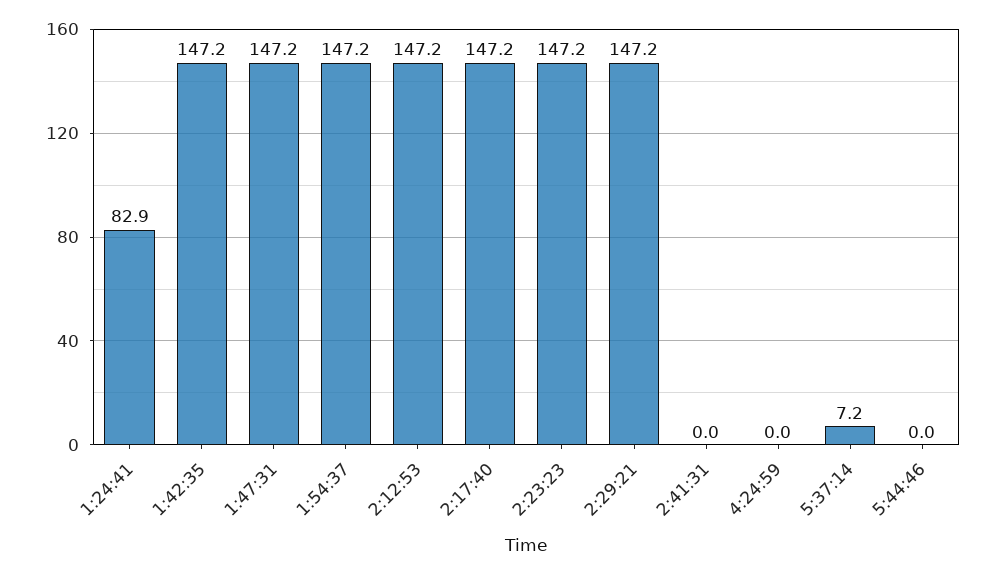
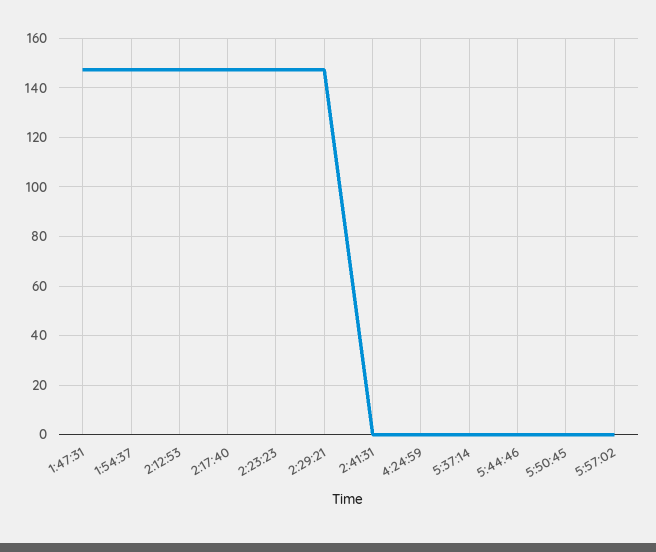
1:24:41: 82.9 -> none
1:42:35: 147.2 -> none
5:37:14: 7.2 -> 0
5:50:45: none -> 0
5:57:02: none -> 0

